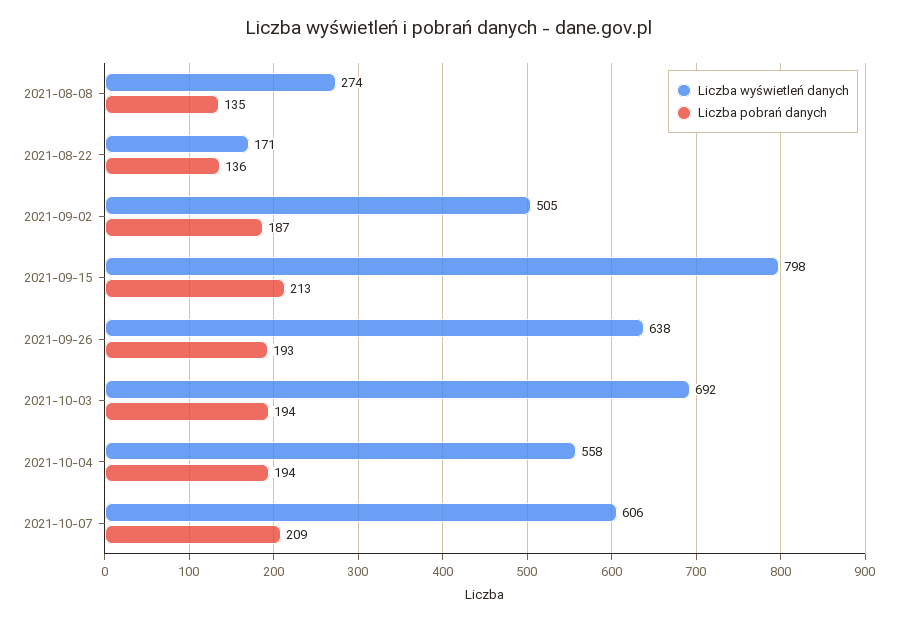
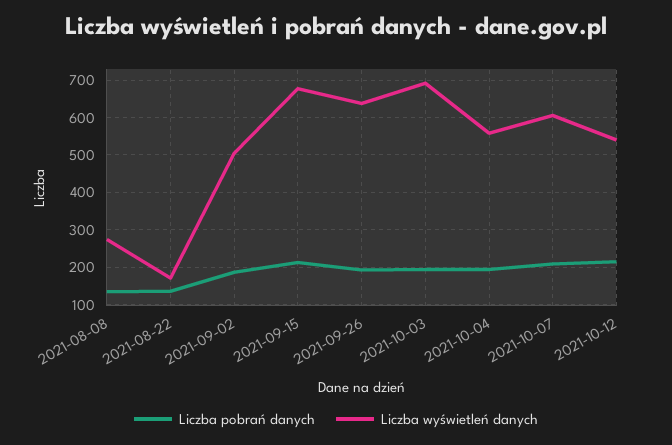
Liczba wyświetleń danych, 2021-09-15: 798 -> 680
Liczba pobrań danych, 2021-10-12: none -> 220
Liczba wyświetleń danych, 2021-10-12: none -> 540

